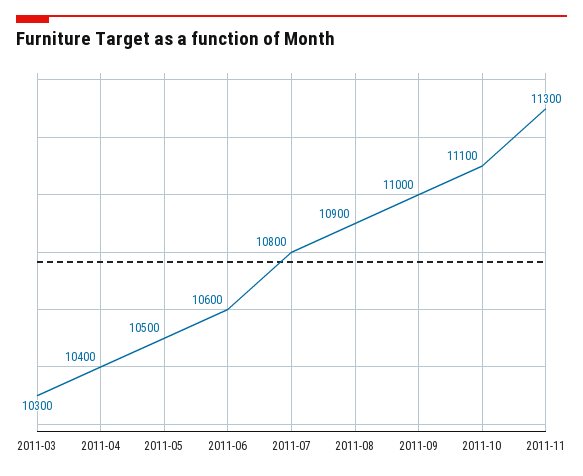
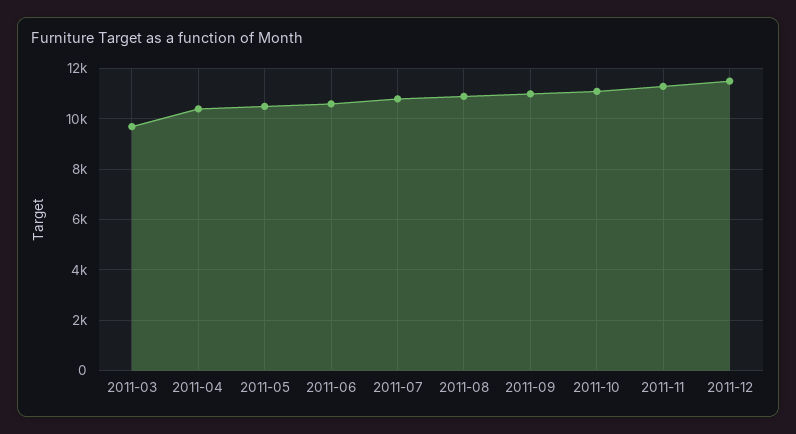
2011-03: 10300 -> 9750
2011-12: none -> 11500

